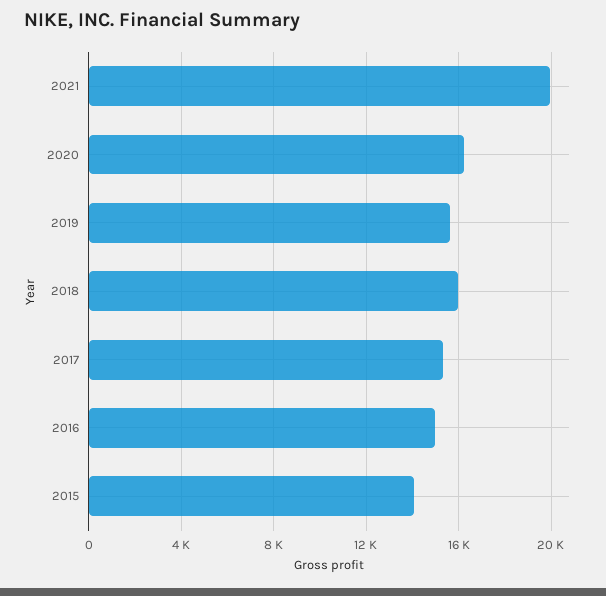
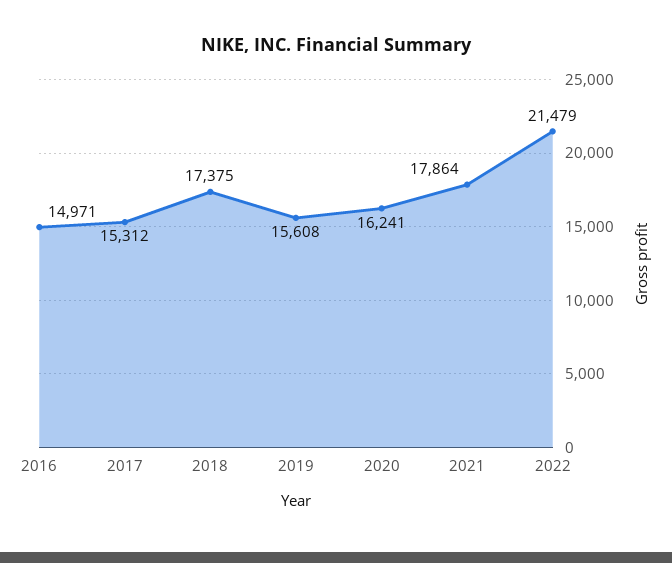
2021: 20000 -> 17864
2018: 16000 -> 17375
2015: 14000 -> none
2022: none -> 21479

